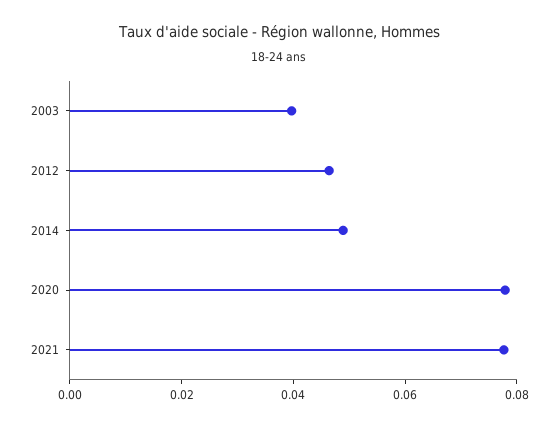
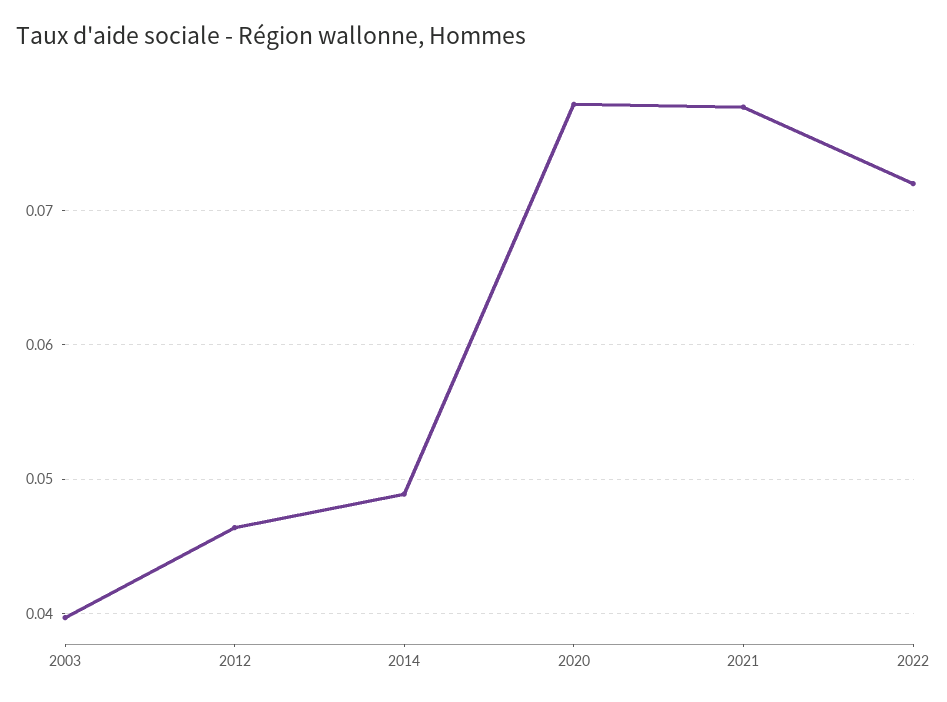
2022: none -> 0.072

